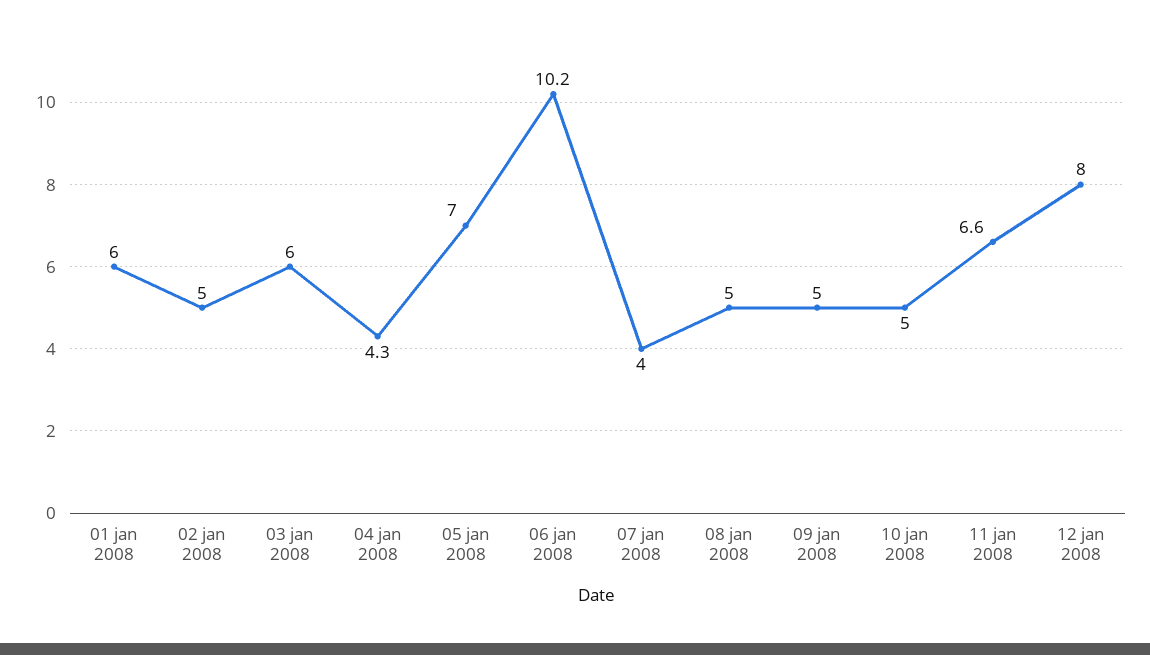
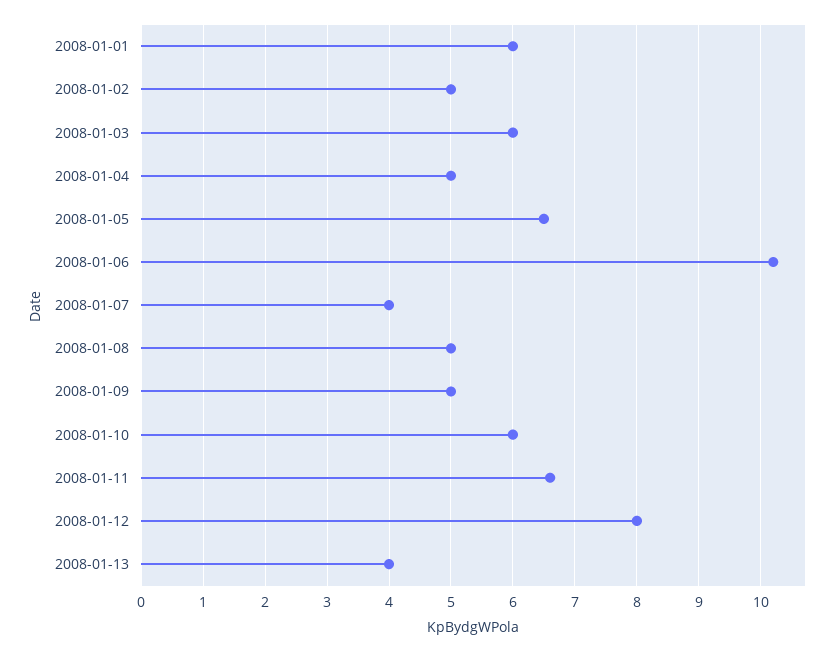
04 jan 2008: 4.3 -> 5
05 jan 2008: 7 -> 6.5
10 jan 2008: 5 -> 6
2008-01-13: none -> 4

